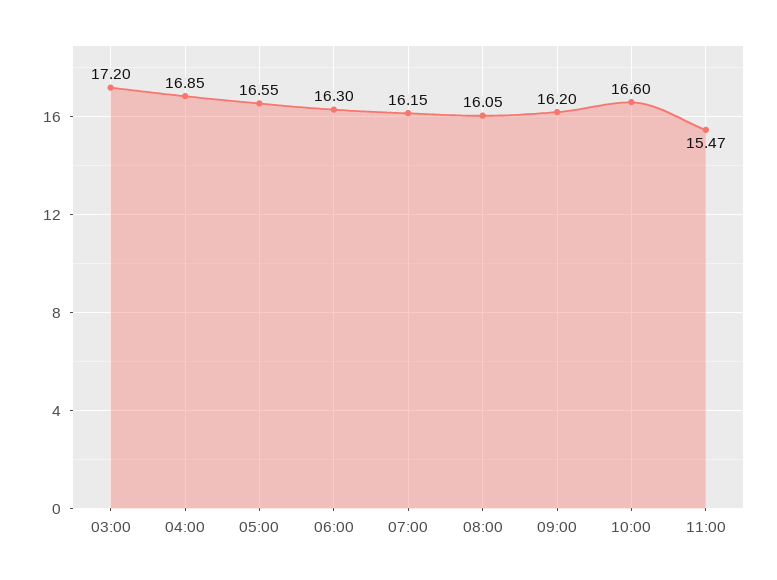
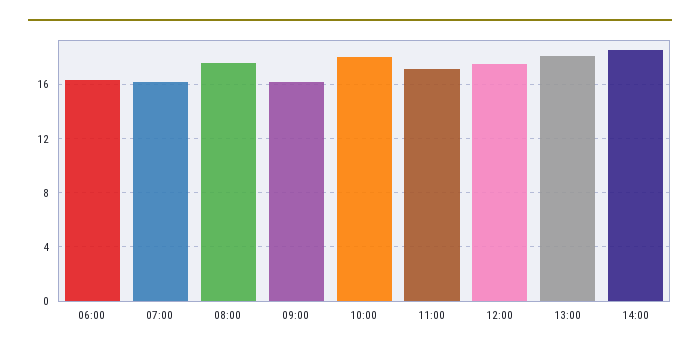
03:00: 17.2 -> none
04:00: 16.85 -> none
05:00: 16.55 -> none
08:00: 16.05 -> 17.5
10:00: 16.6 -> 18
11:00: 15.47 -> 17
12:00: none -> 17.5
13:00: none -> 18
14:00: none -> 18.5

